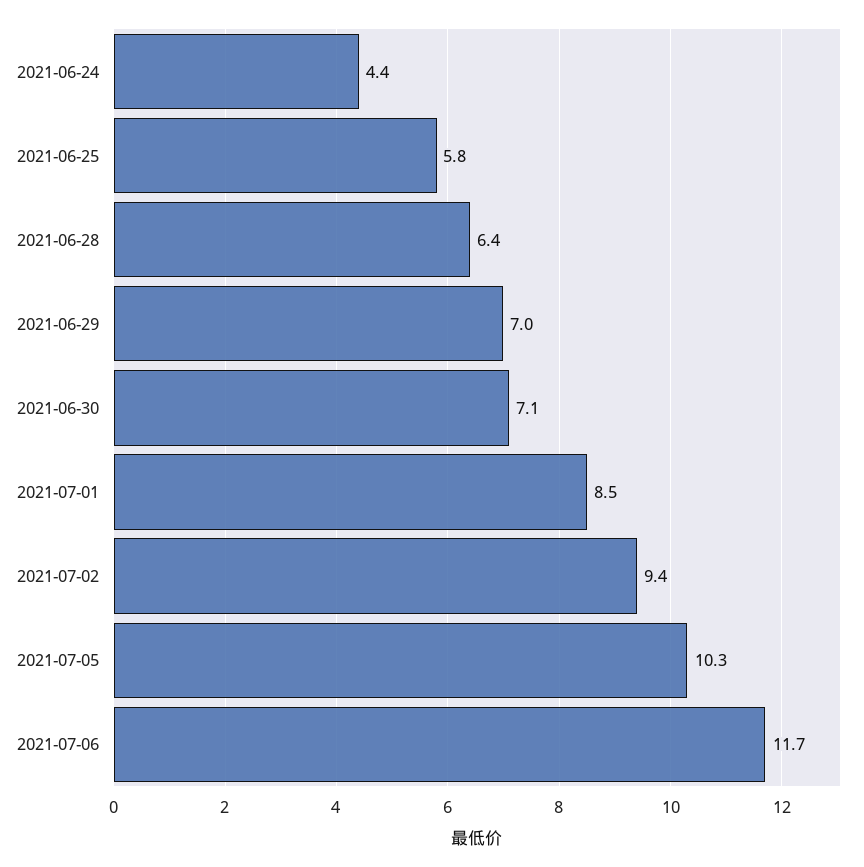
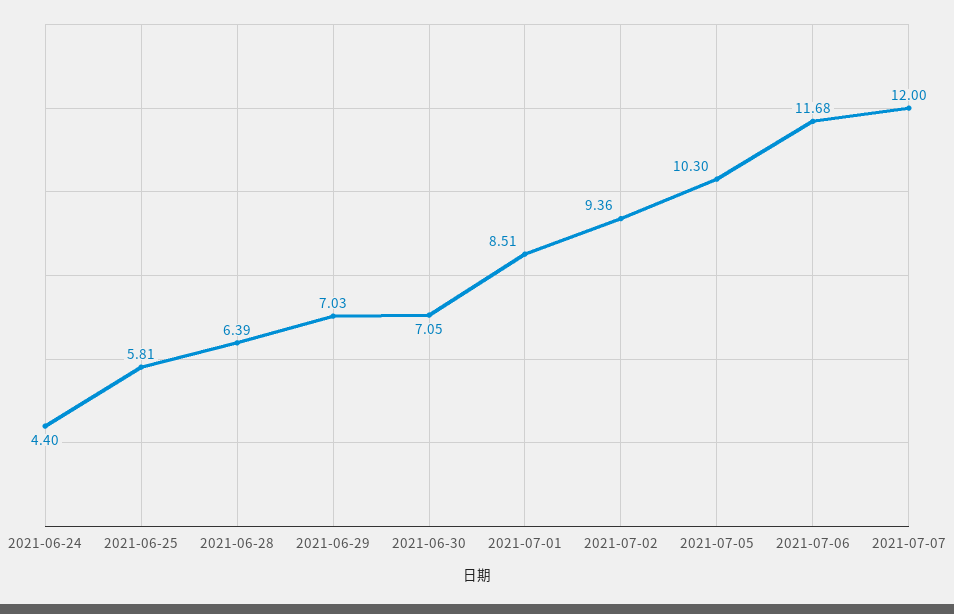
2021-07-07: none -> 12

